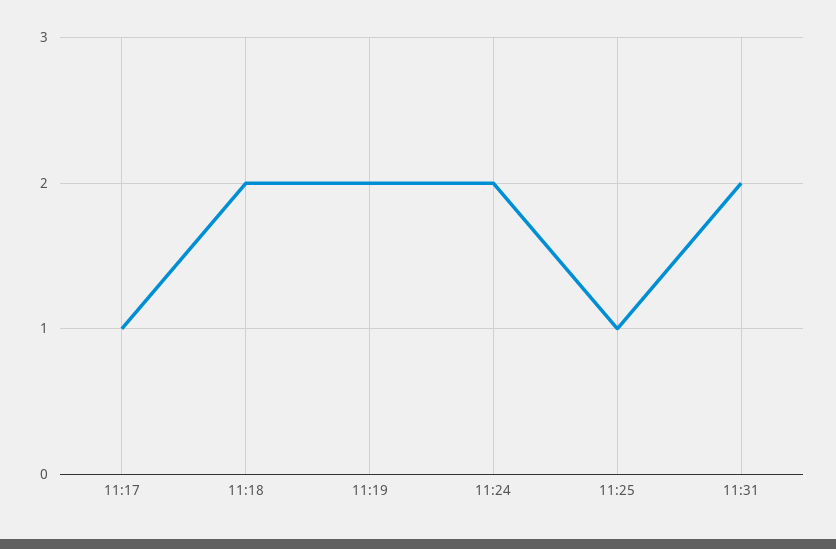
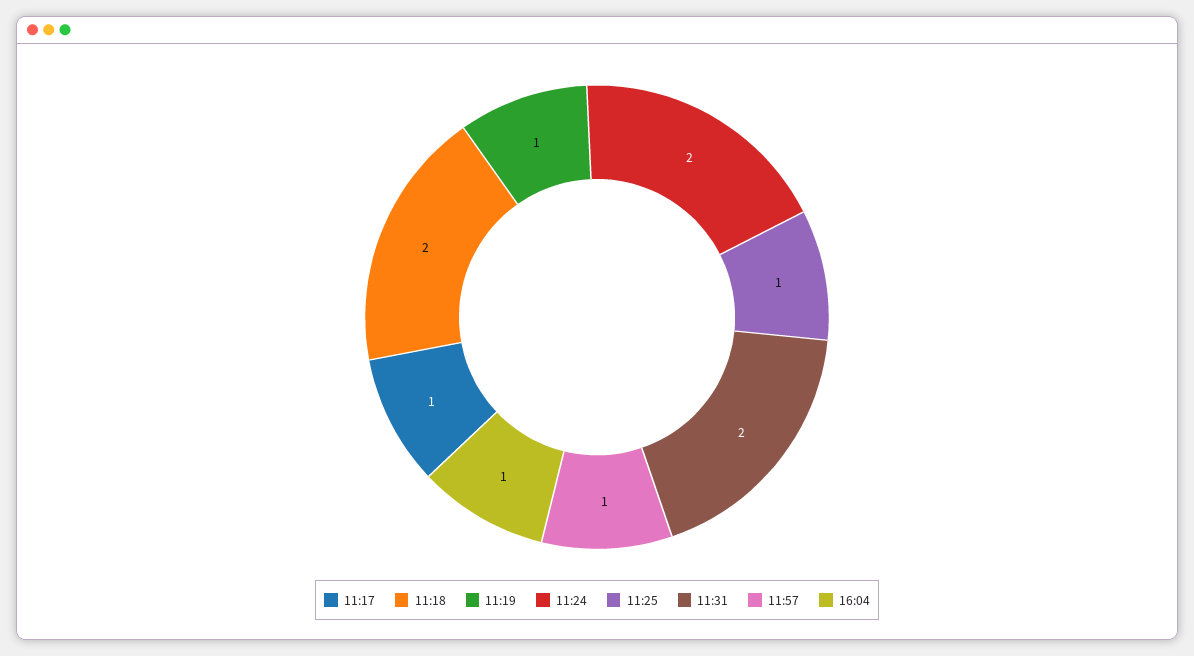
11:19: 2 -> 1
11:57: none -> 1
16:04: none -> 1

